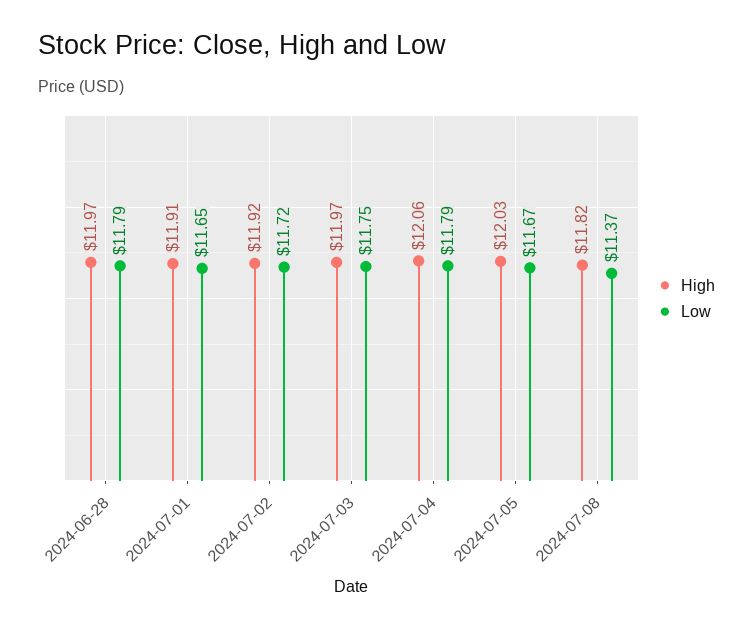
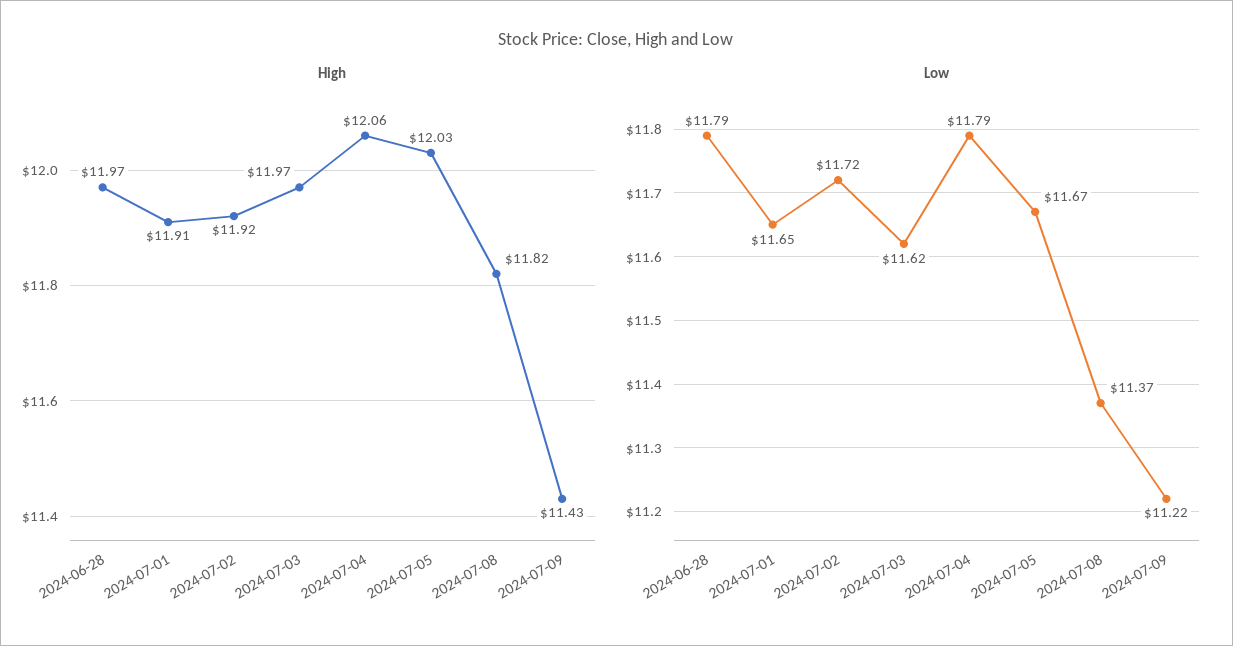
Low, 2024-07-03: 11.75 -> 11.62
High, 2024-07-09: none -> 11.43
Low, 2024-07-09: none -> 11.22

